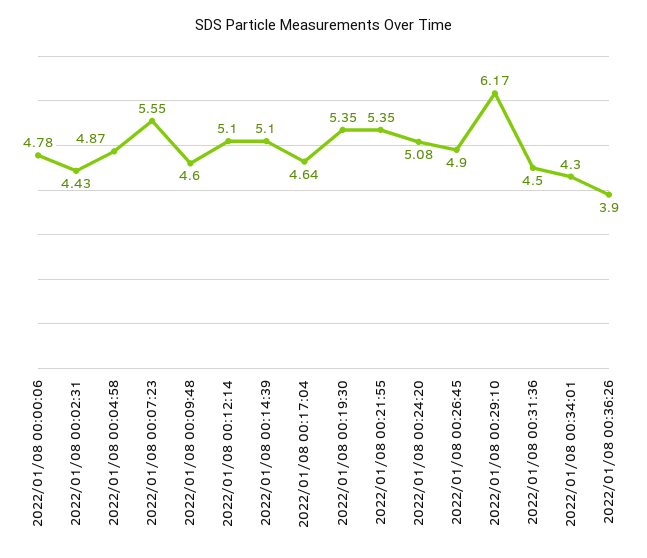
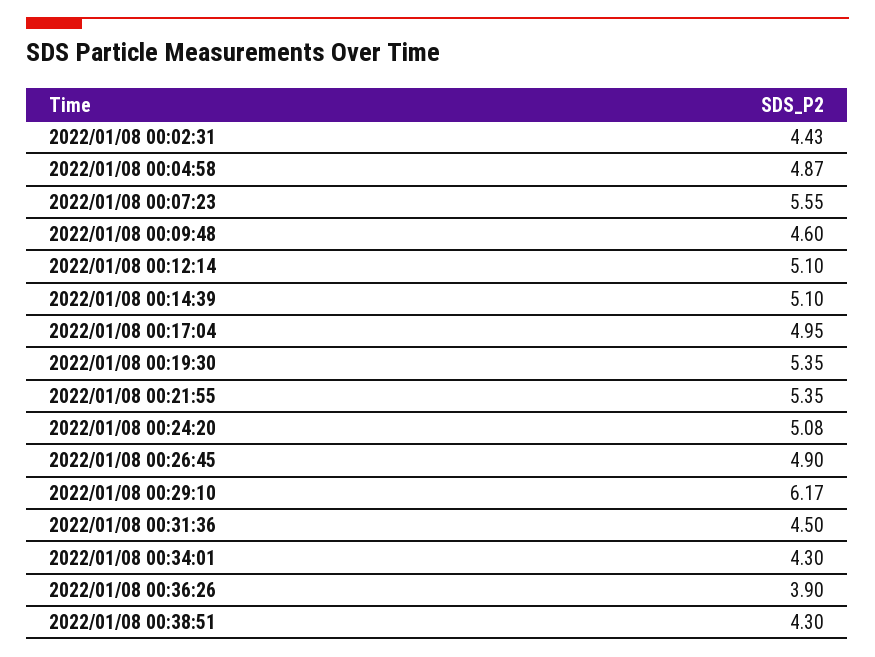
2022/01/08 00:00:06: 4.78 -> none
2022/01/08 00:17:04: 4.64 -> 4.95
2022/01/08 00:38:51: none -> 4.3

